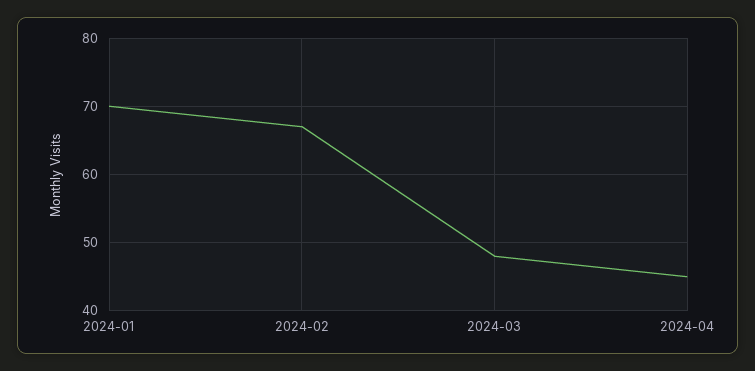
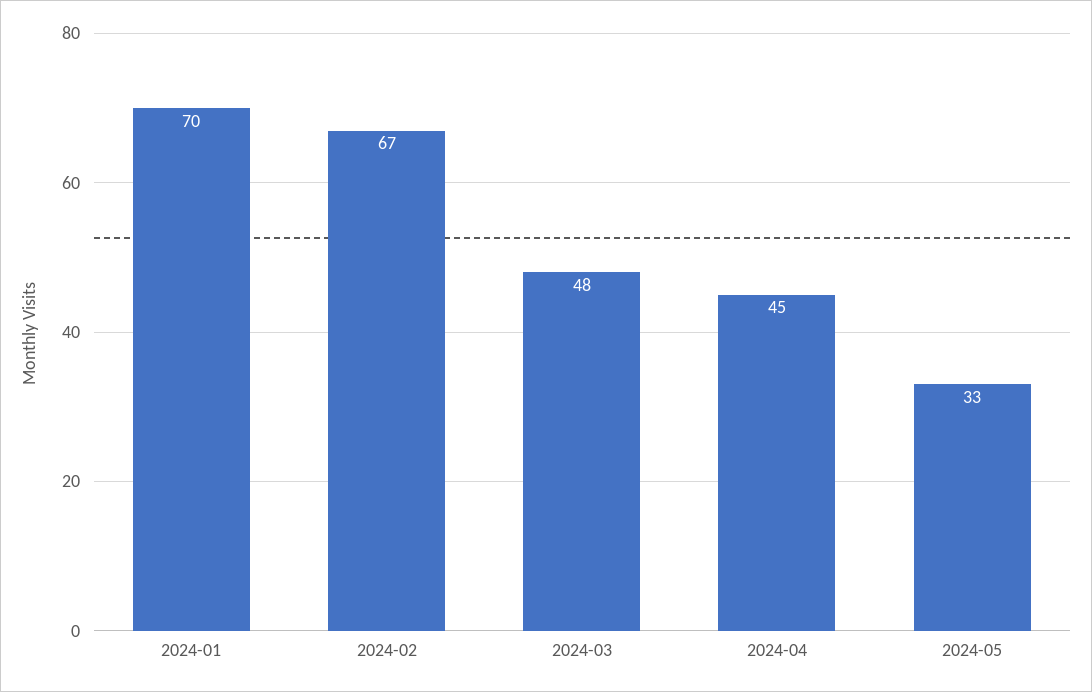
2024-05: none -> 33

